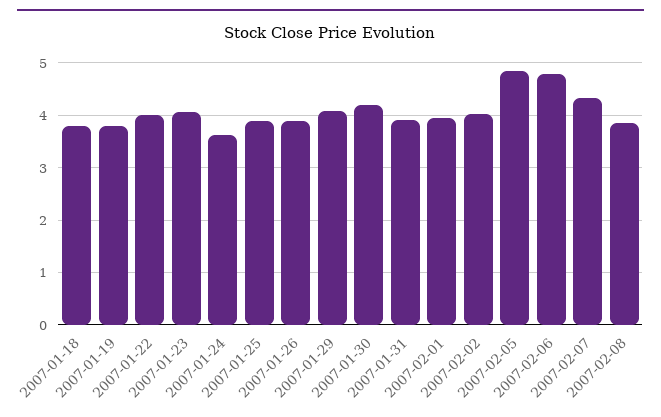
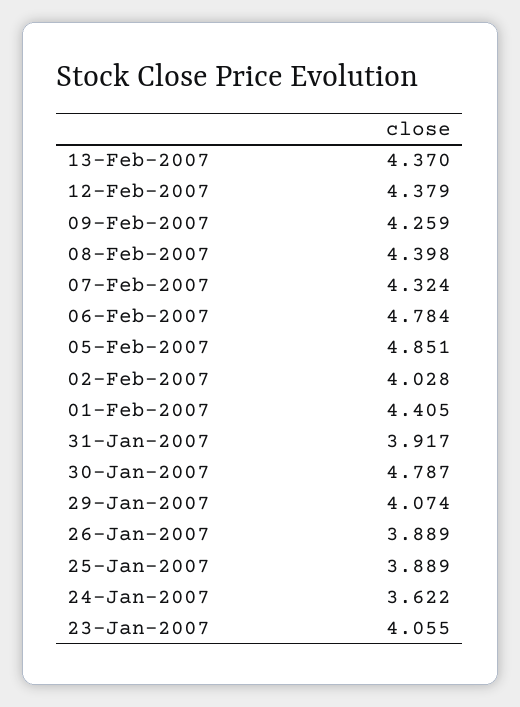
2007-01-18: 3.8 -> none
2007-01-19: 3.8 -> none
2007-01-22: 4 -> none
2007-01-30: 4.2 -> 4.787
2007-02-01: 4 -> 4.405
2007-02-08: 3.8 -> 4.398
13-Feb-2007: none -> 4.37
12-Feb-2007: none -> 4.379
09-Feb-2007: none -> 4.259

